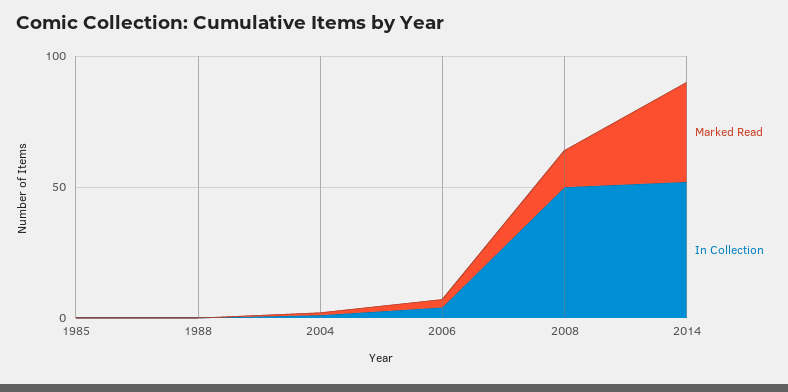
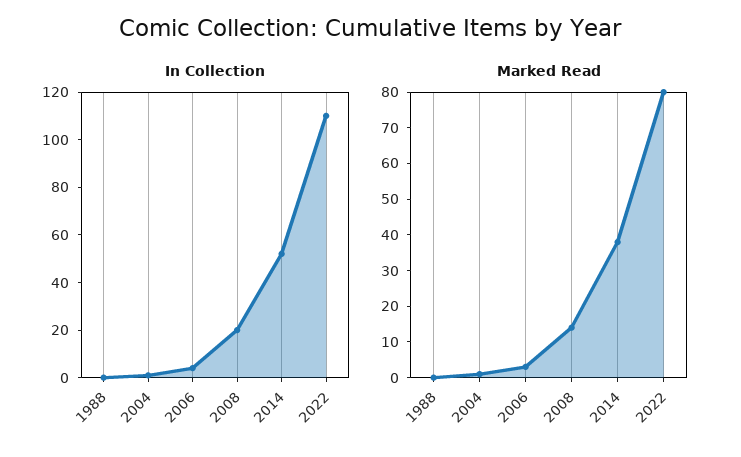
Marked Read, 1985: 0 -> none
In Collection, 1985: 0 -> none
In Collection, 2008: 50 -> 20
In Collection, 2022: none -> 110
Marked Read, 2022: none -> 80

